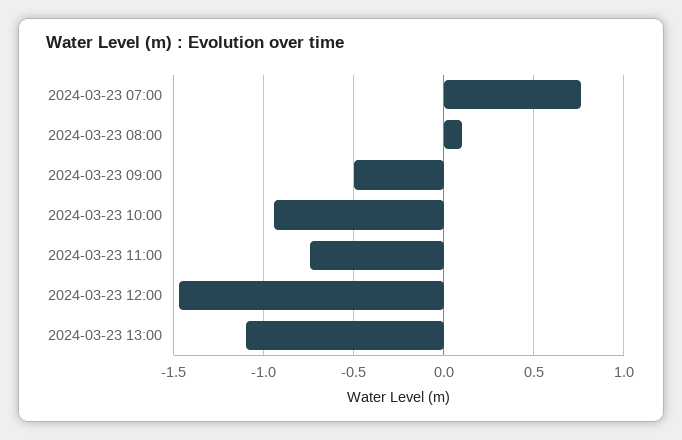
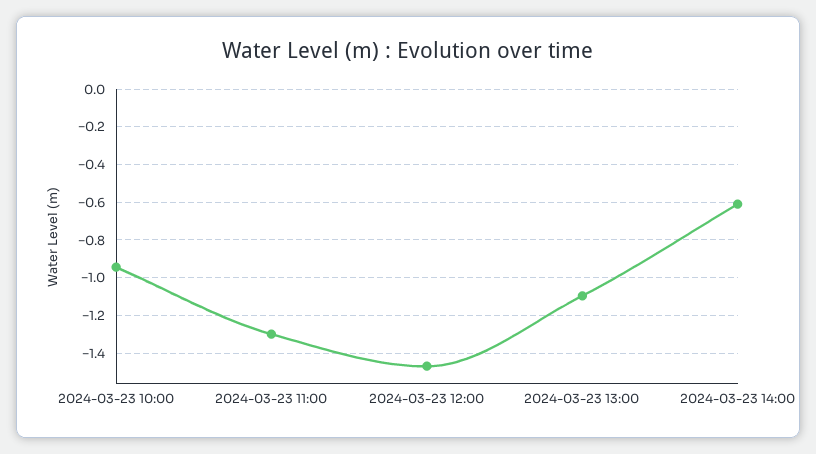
2024-03-23 07:00: 0.75 -> none
2024-03-23 08:00: 0.1 -> none
2024-03-23 09:00: -0.5 -> none
2024-03-23 11:00: -0.75 -> -1.3
2024-03-23 14:00: none -> -0.6

